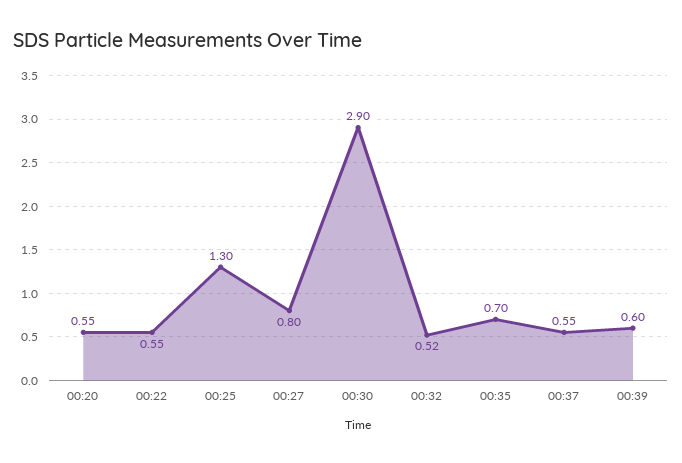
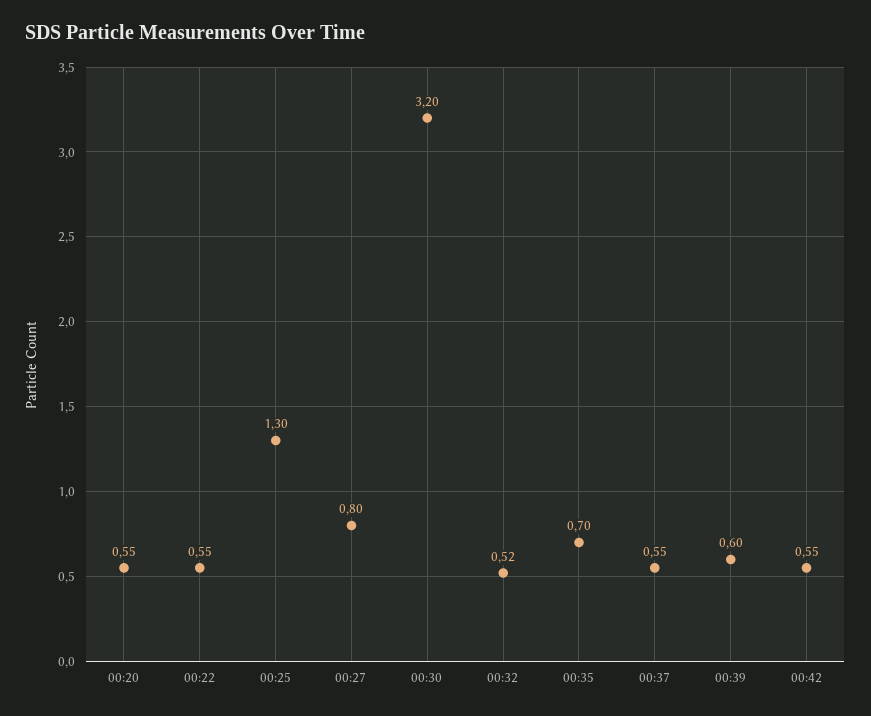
00:30: 2.9 -> 3.2
00:42: none -> 0.55

